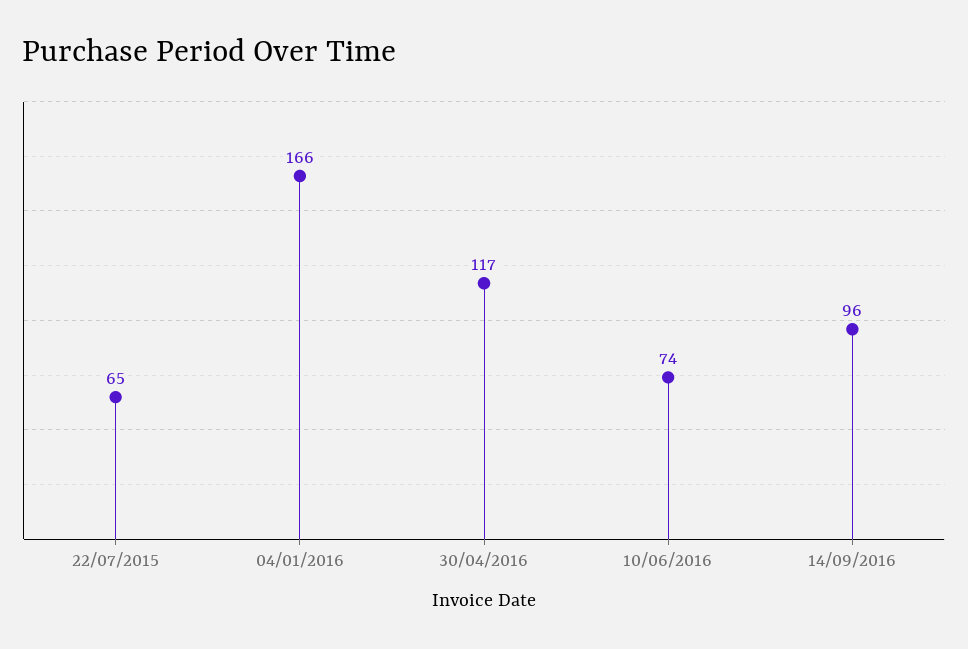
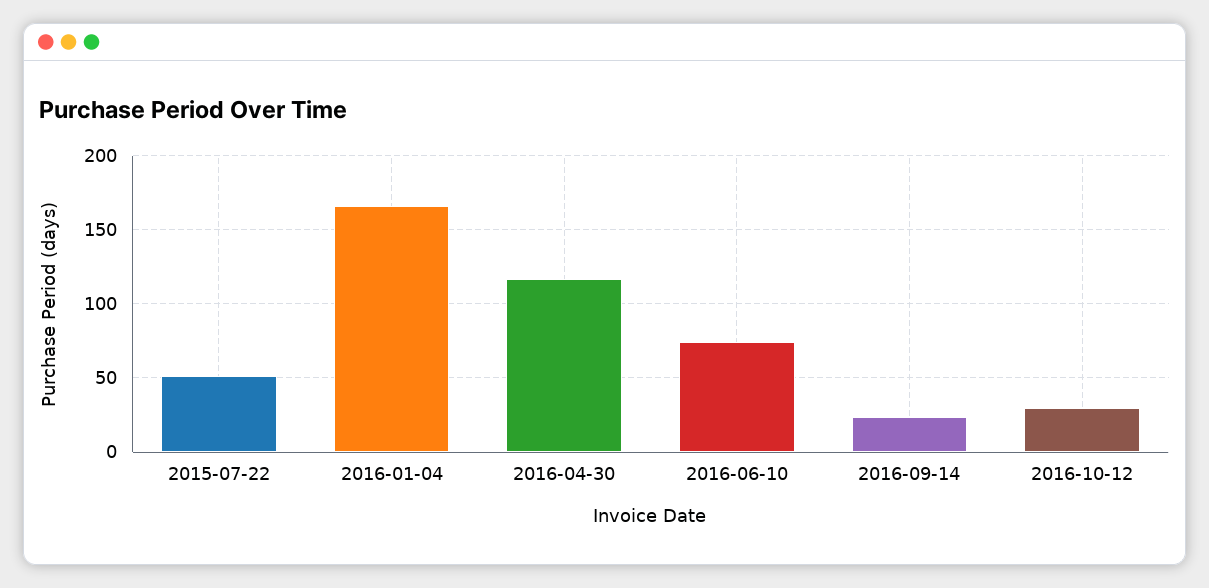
22/07/2015: 65 -> 50
14/09/2016: 96 -> 25
2016-10-12: none -> 30

